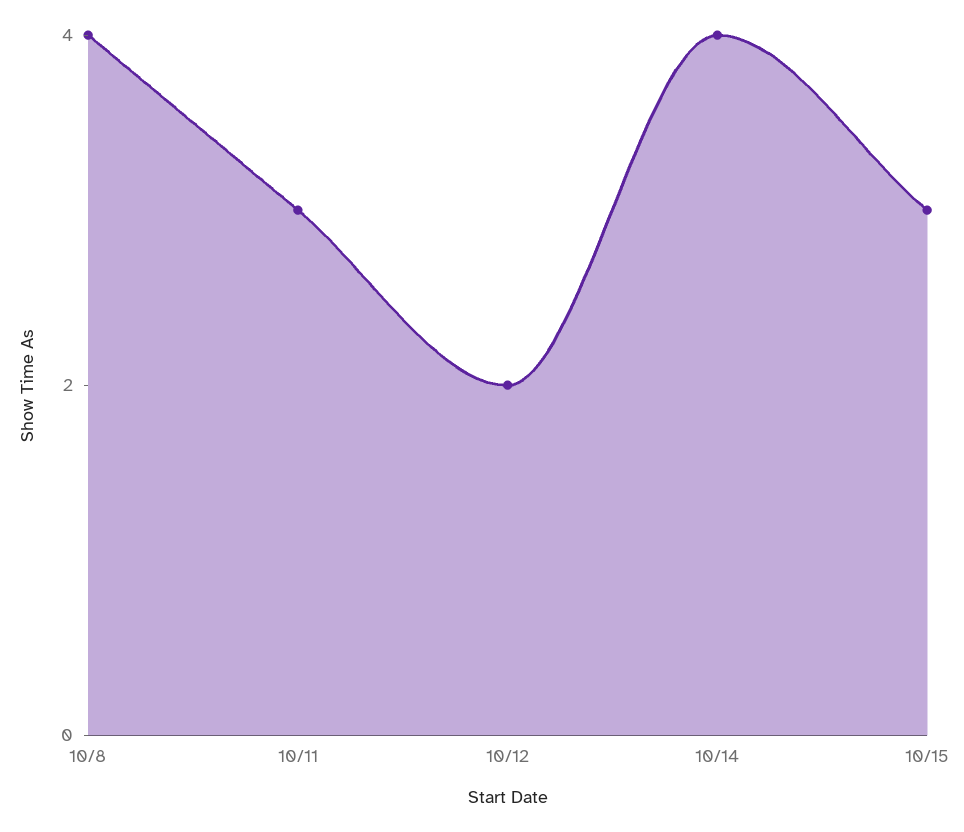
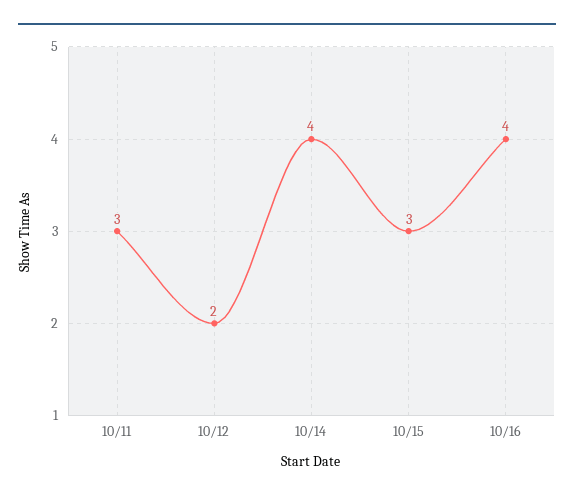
10/8: 4 -> none
10/16: none -> 4

